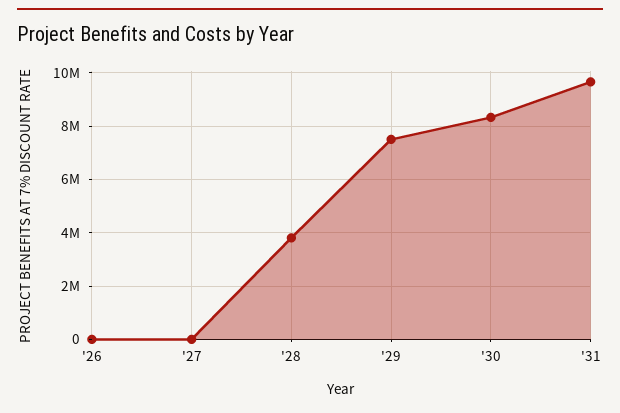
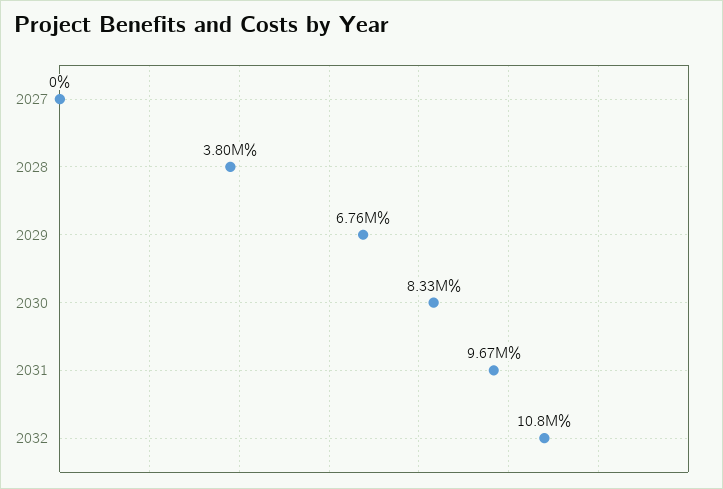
'26: 0 -> none
'29: 7500000 -> 6760000
2032: none -> 10800000

